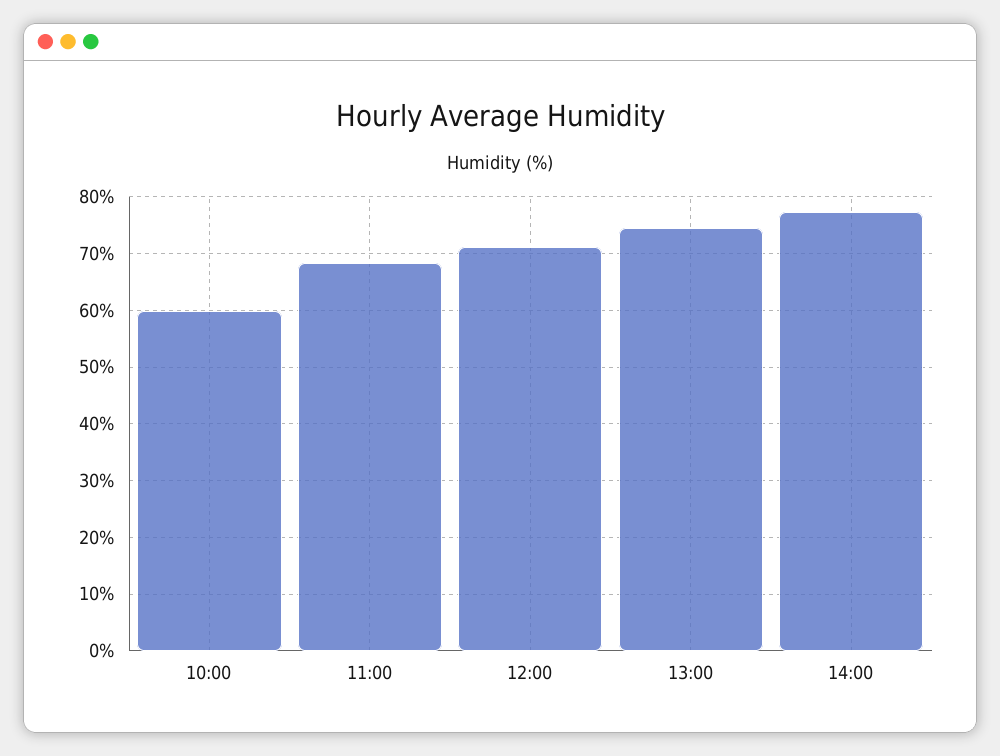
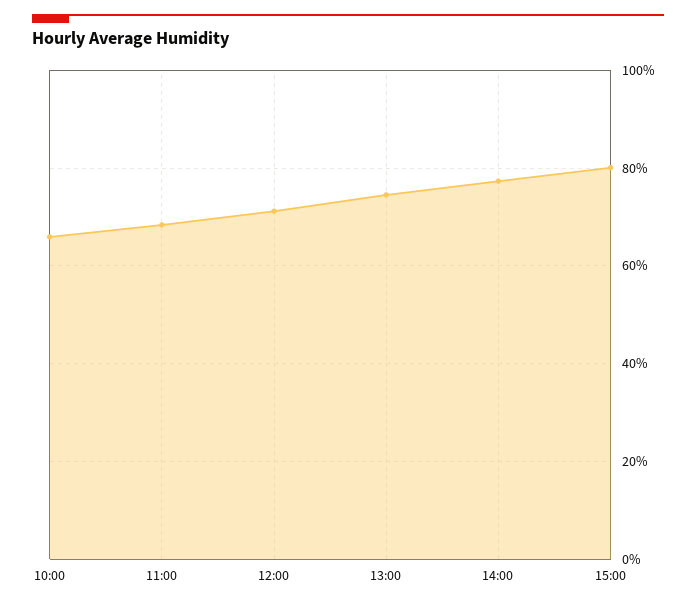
10:00: 60 -> 66
15:00: none -> 80

